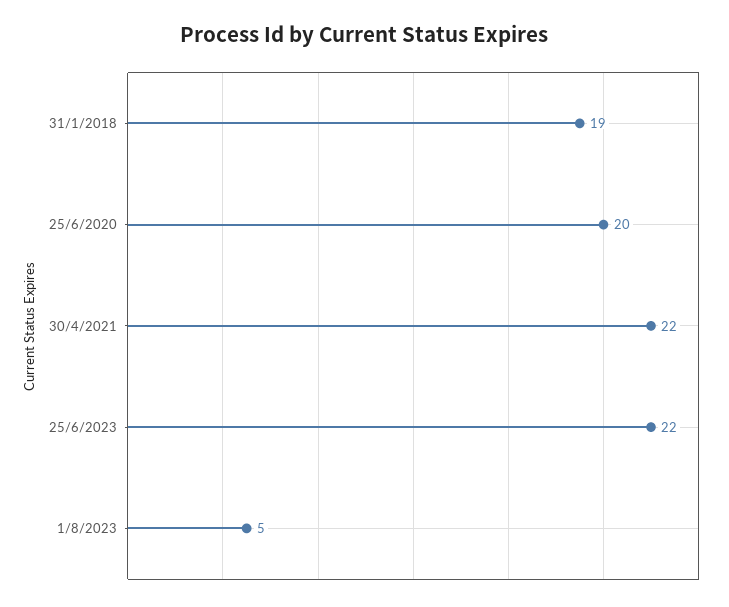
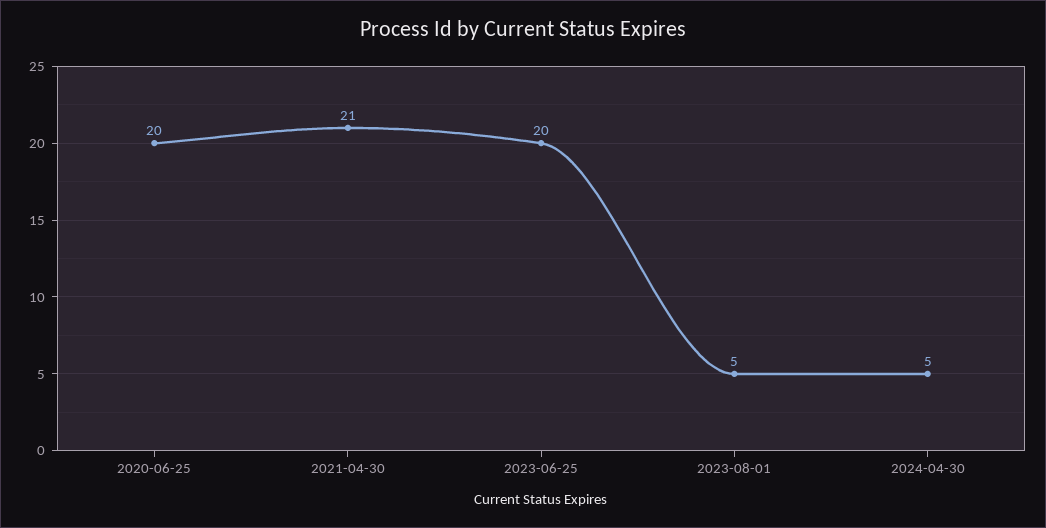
31/1/2018: 19 -> none
30/4/2021: 22 -> 21
25/6/2023: 22 -> 20
2024-04-30: none -> 5

